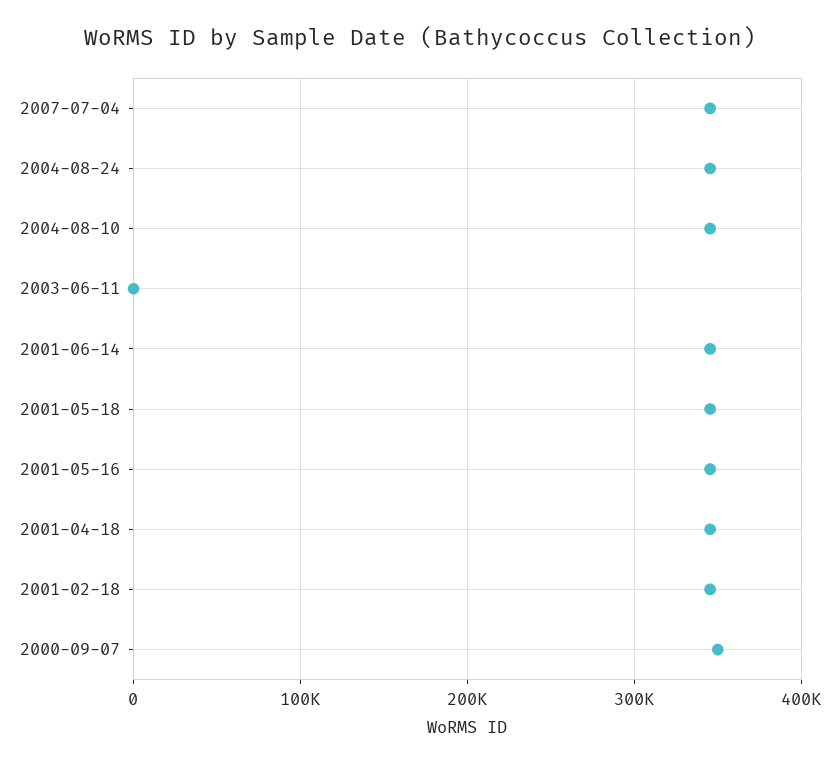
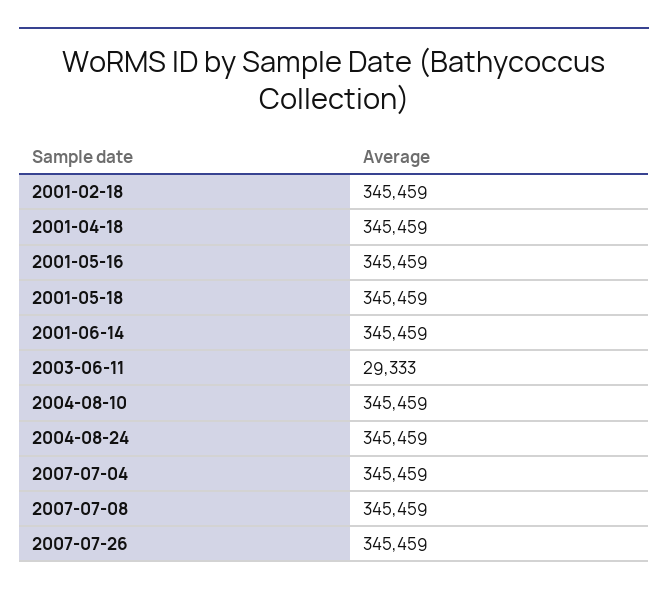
2003-06-11: 0 -> 29333
2000-09-07: 350000 -> none
2007-07-08: none -> 345459
2007-07-26: none -> 345459

